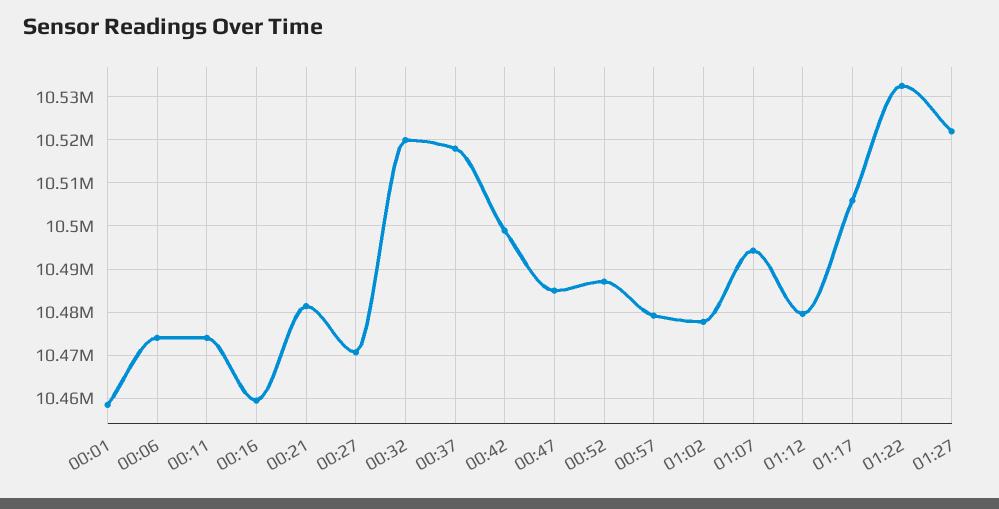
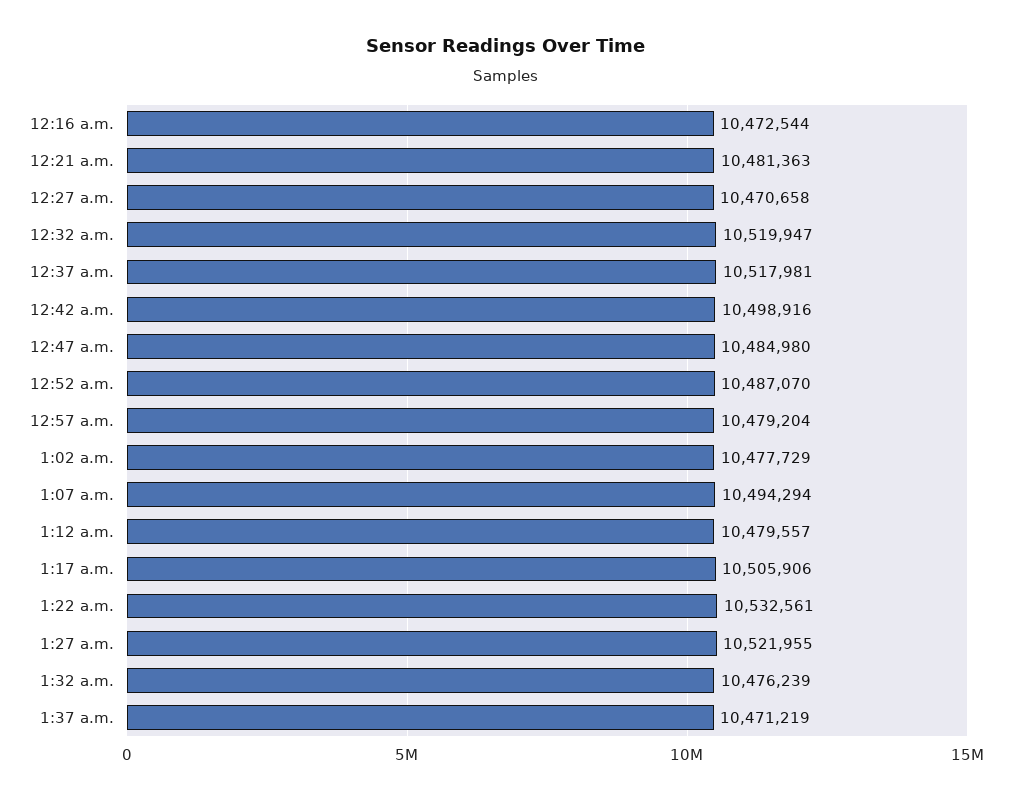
00:01: 10458000 -> none
00:06: 10474000 -> none
00:11: 10474000 -> none
00:16: 10460000 -> 10472544
1:32 a.m.: none -> 10476239
1:37 a.m.: none -> 10471219

